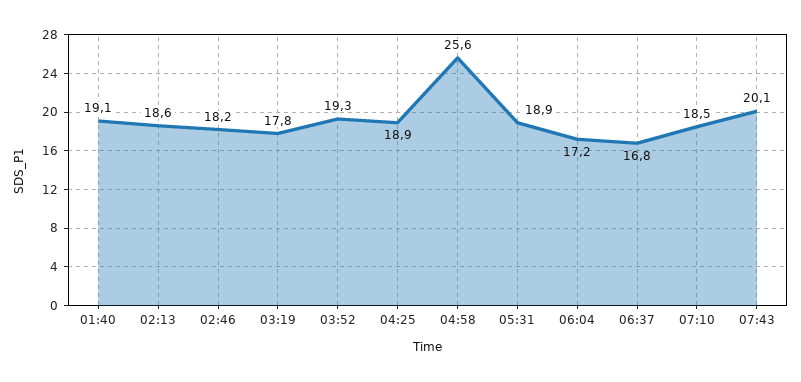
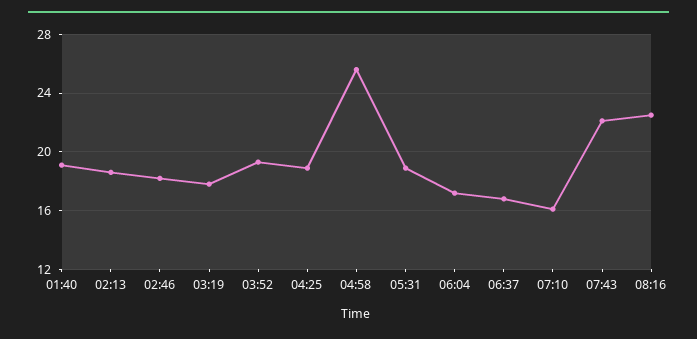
07:10: 18.5 -> 16
07:43: 20.1 -> 22
08:16: none -> 22.5

